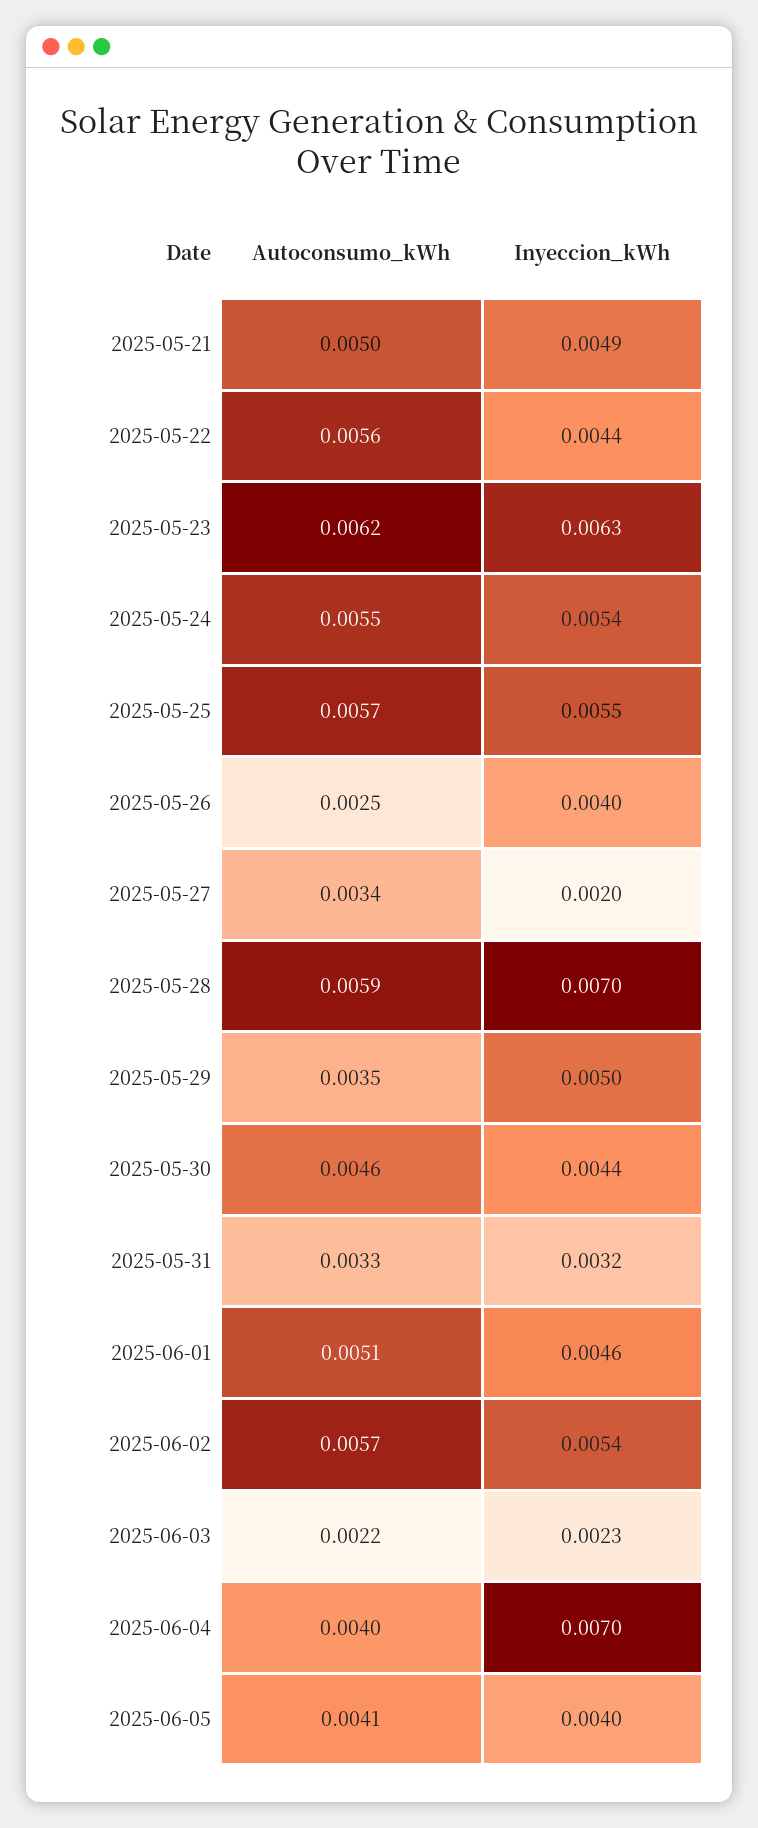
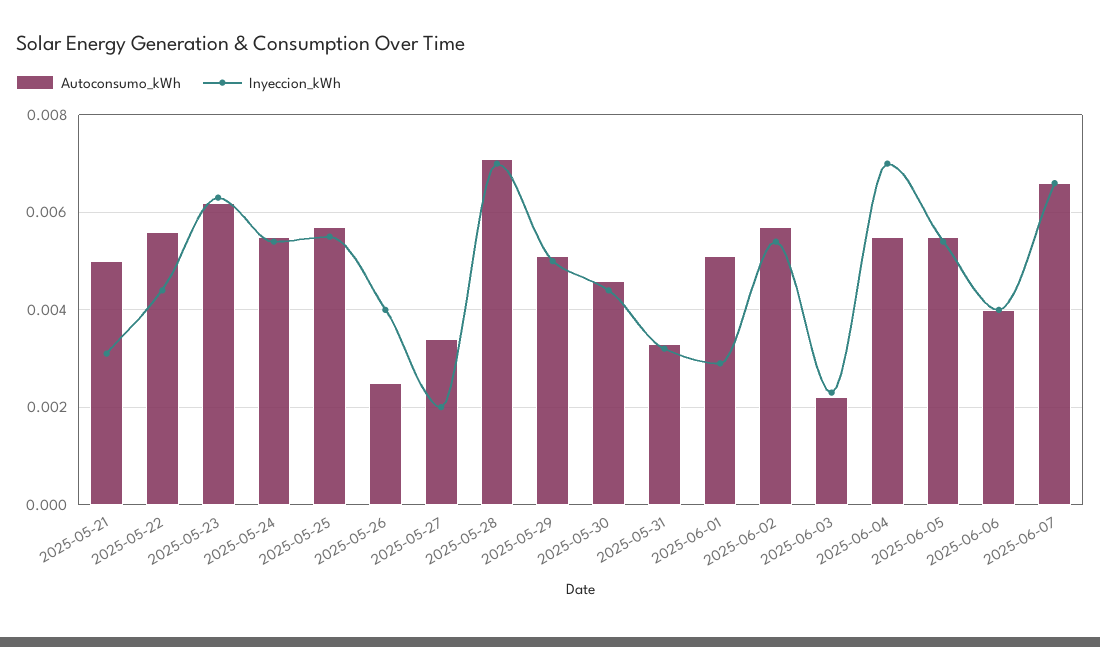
Inyeccion_kWh, 2025-05-21: 0.0049 -> 0.003
Autoconsumo_kWh, 2025-05-28: 0.0059 -> 0.007
Autoconsumo_kWh, 2025-05-29: 0.0035 -> 0.005
Inyeccion_kWh, 2025-06-01: 0.0046 -> 0.003
Autoconsumo_kWh, 2025-06-04: 0.004 -> 0.0055
Autoconsumo_kWh, 2025-06-05: 0.0041 -> 0.0055
Inyeccion_kWh, 2025-06-05: 0.004 -> 0.0055
Autoconsumo_kWh, 2025-06-06: none -> 0.004
Inyeccion_kWh, 2025-06-06: none -> 0.004
Autoconsumo_kWh, 2025-06-07: none -> 0.0065
Inyeccion_kWh, 2025-06-07: none -> 0.0065

